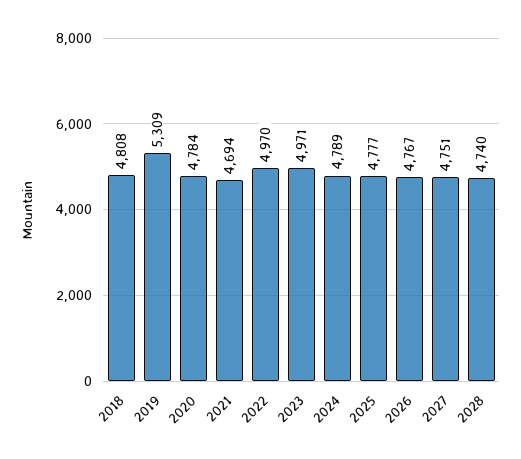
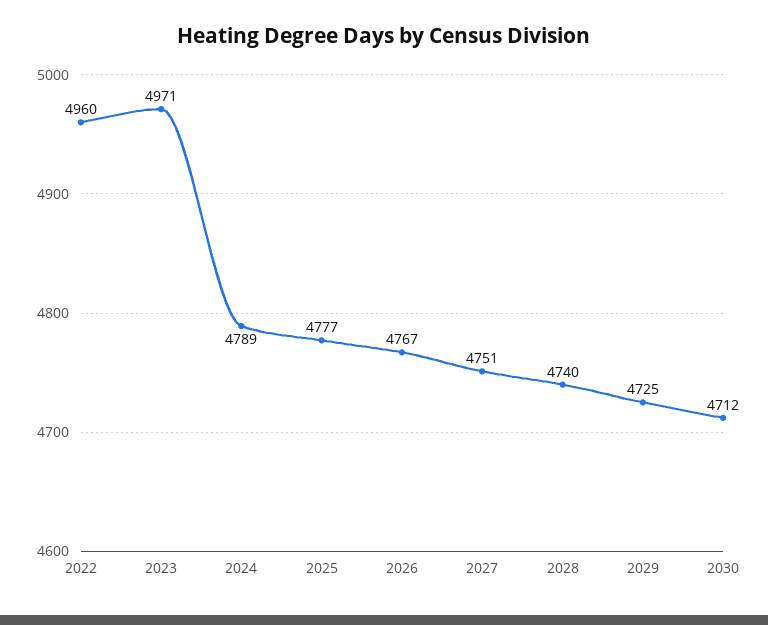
2018: 4808 -> none
2019: 5309 -> none
2020: 4784 -> none
2021: 4694 -> none
2022: 4970 -> 4960
2029: none -> 4725
2030: none -> 4712

